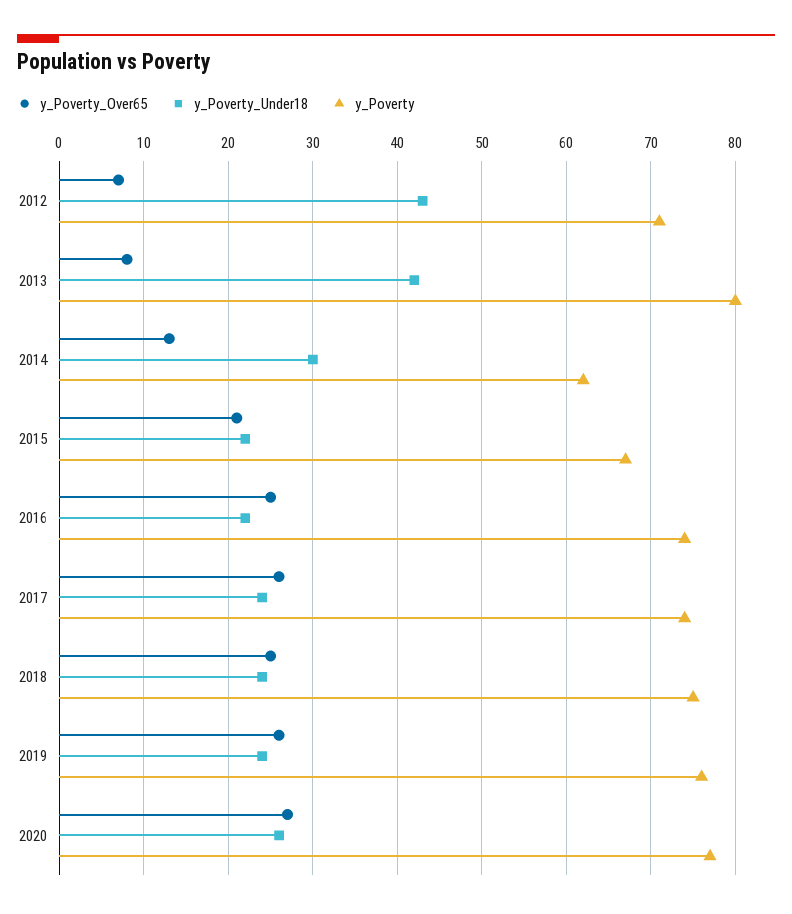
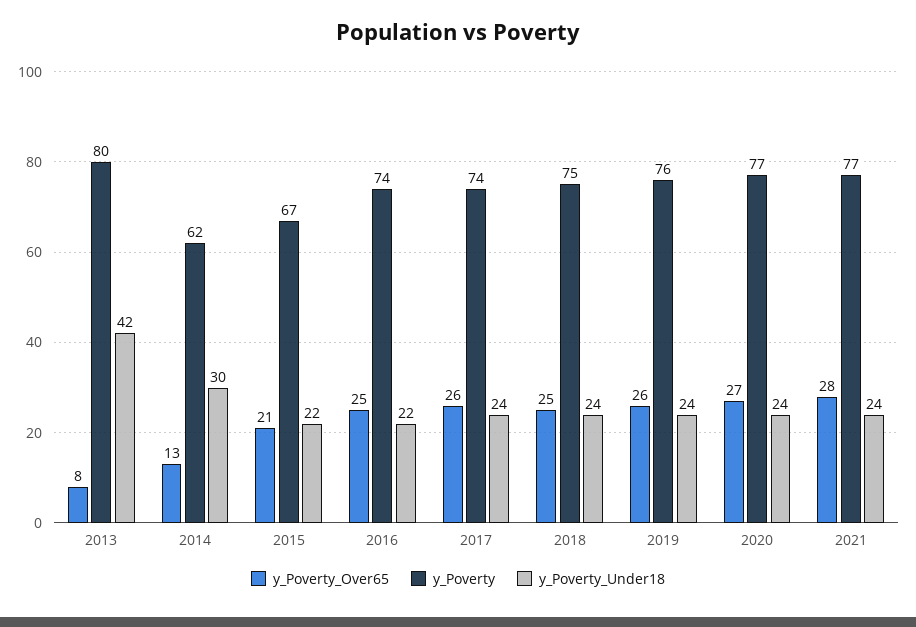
y_Poverty_Over65, 2012: 7 -> none
y_Poverty_Under18, 2012: 43 -> none
y_Poverty, 2012: 71 -> none
y_Poverty_Under18, 2020: 26 -> 24
y_Poverty_Over65, 2021: none -> 28
y_Poverty, 2021: none -> 77
y_Poverty_Under18, 2021: none -> 24

